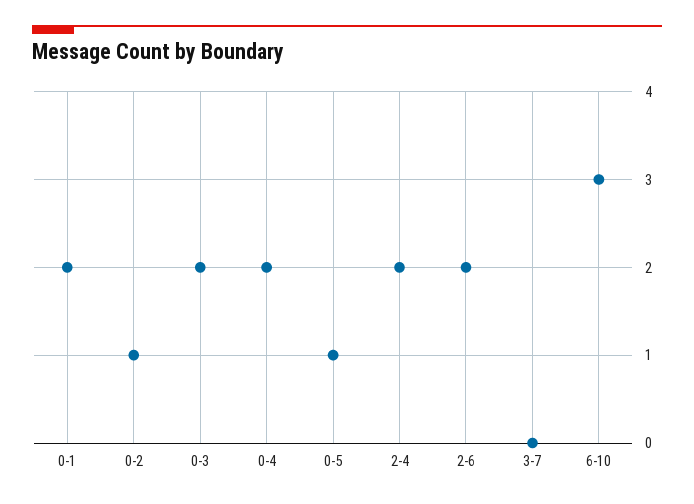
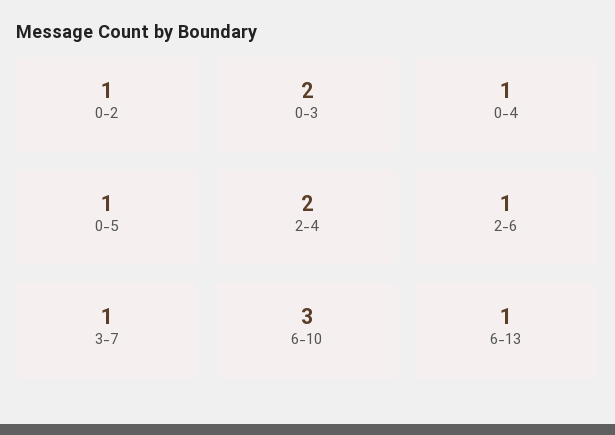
0-1: 2 -> none
0-4: 2 -> 1
2-6: 2 -> 1
3-7: 0 -> 1
6-13: none -> 1

